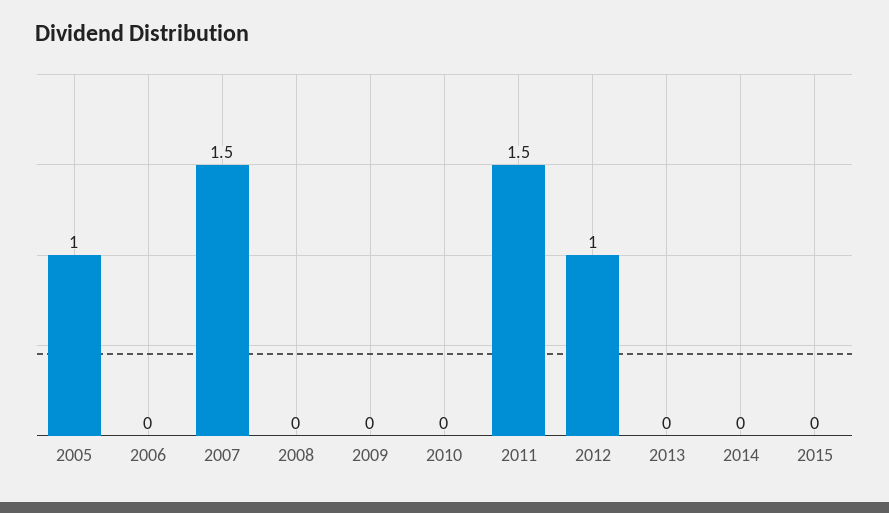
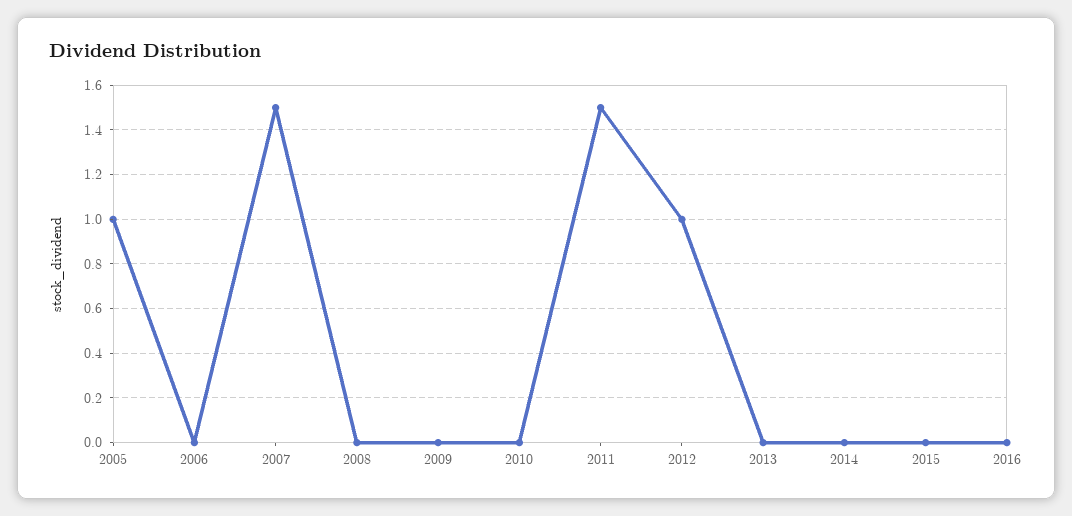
2016: none -> 0

